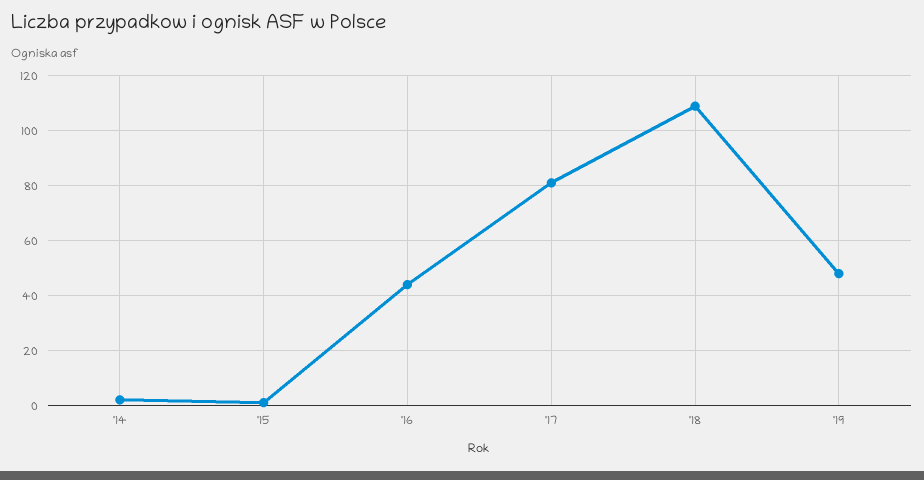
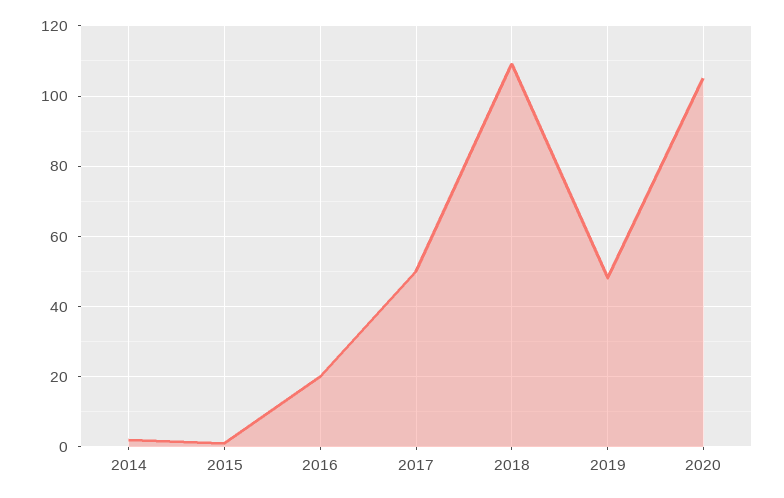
'16: 45 -> 20
'17: 80 -> 50
2020: none -> 105

